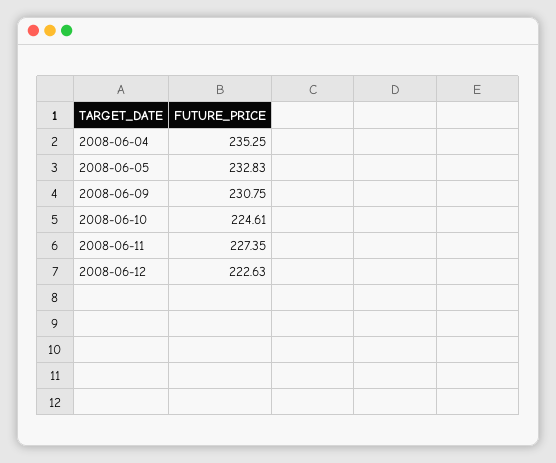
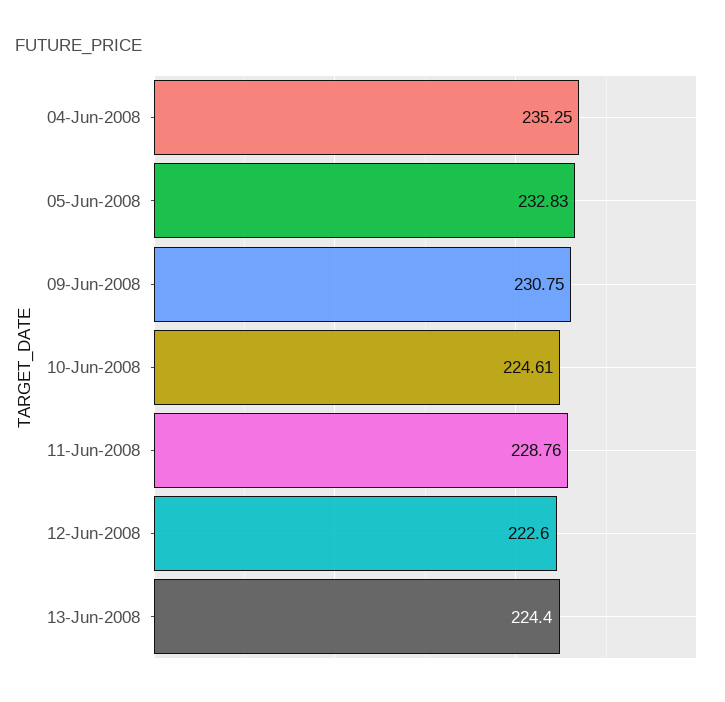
2008-06-11: 227.35 -> 228.76
2008-06-12: 222.63 -> 222.6
13-Jun-2008: none -> 224.4

